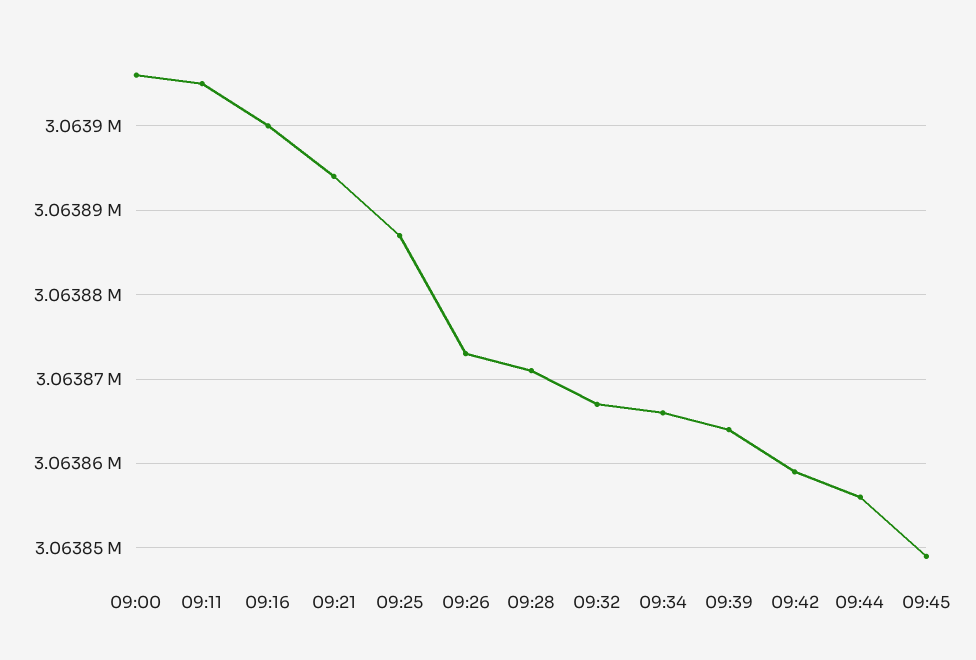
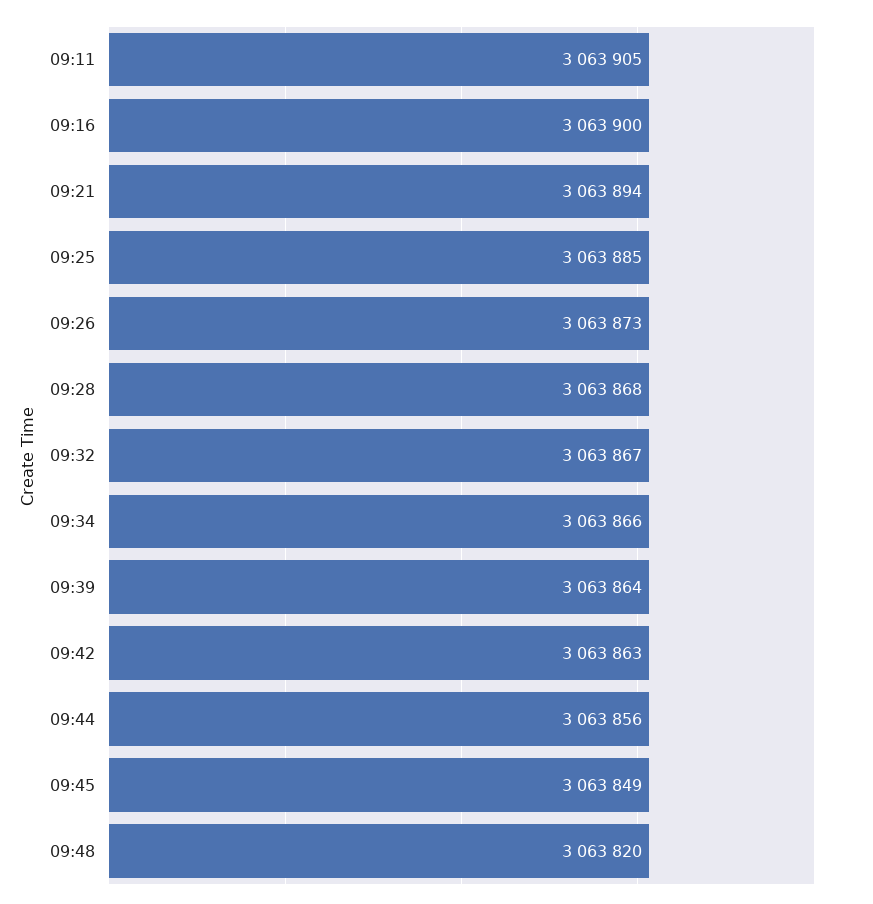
09:00: 3063906 -> none
09:25: 3063887 -> 3063885
09:28: 3063871 -> 3063868
09:42: 3063859 -> 3063863
09:48: none -> 3063820

